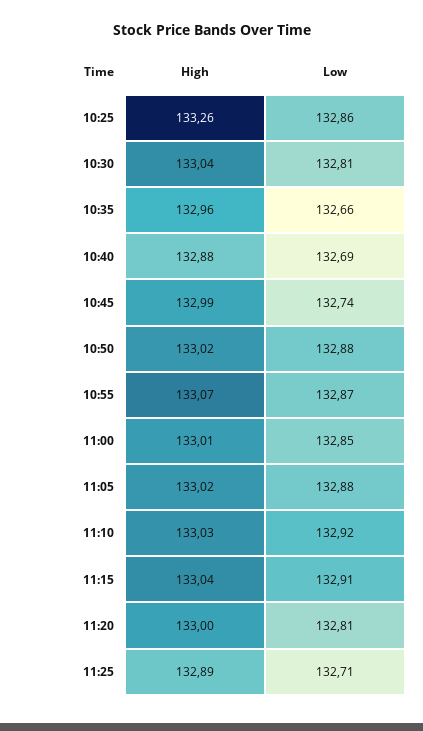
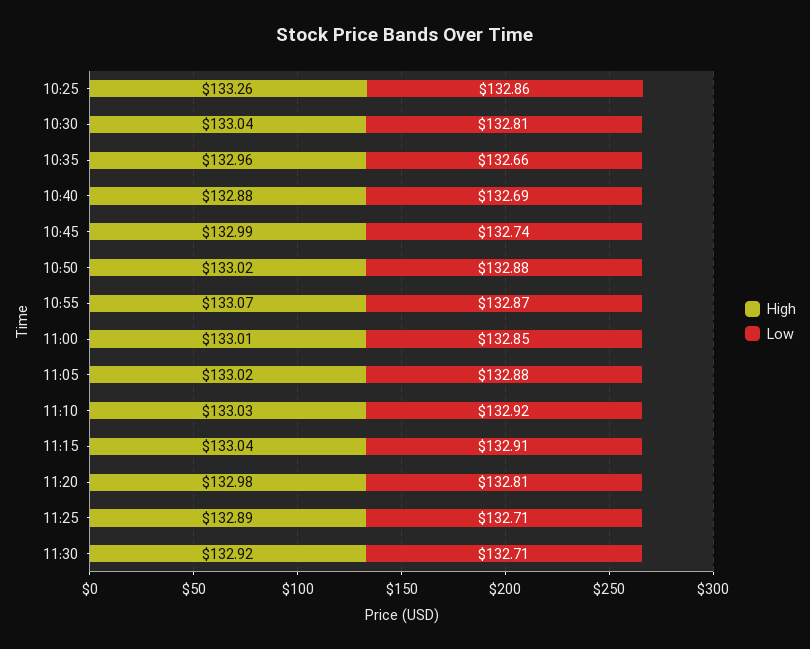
High, 11:20: 133 -> 132.98
High, 11:30: none -> 132.92
Low, 11:30: none -> 132.71

